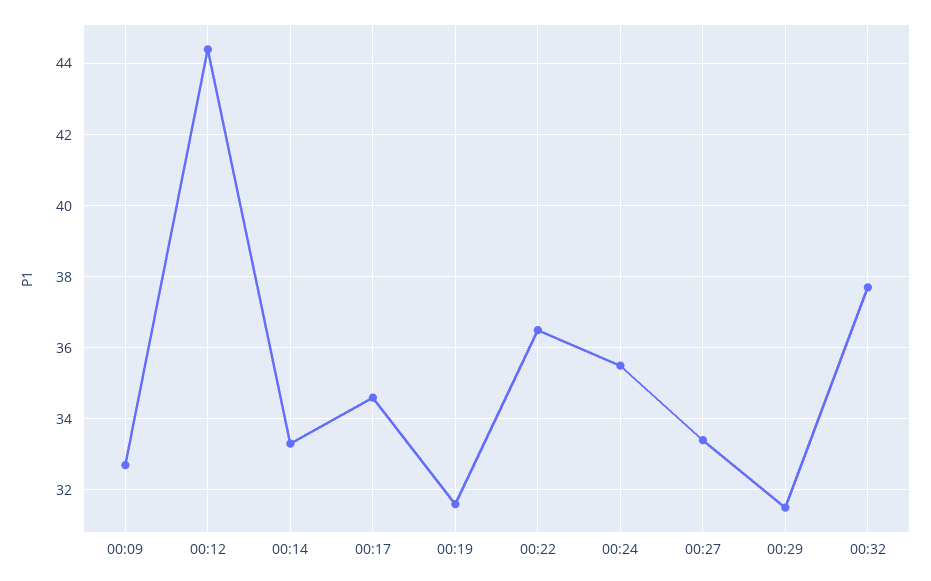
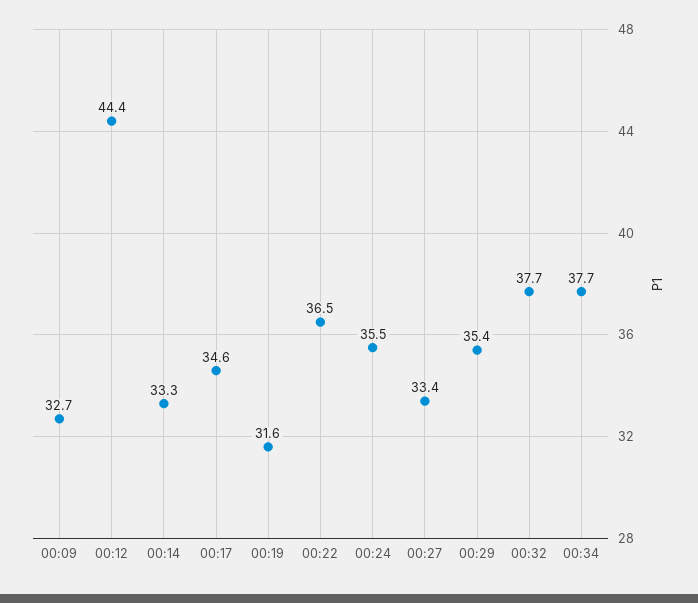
00:29: 31.5 -> 35.4
00:34: none -> 37.7

